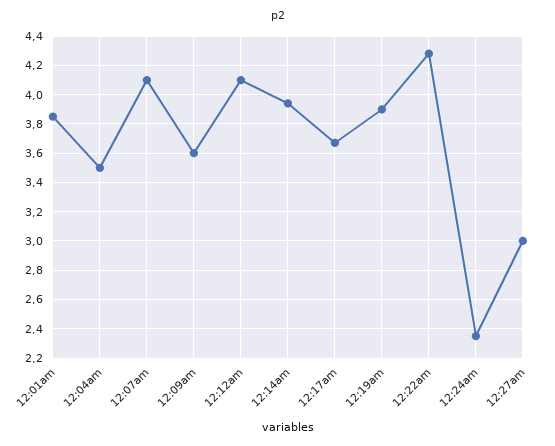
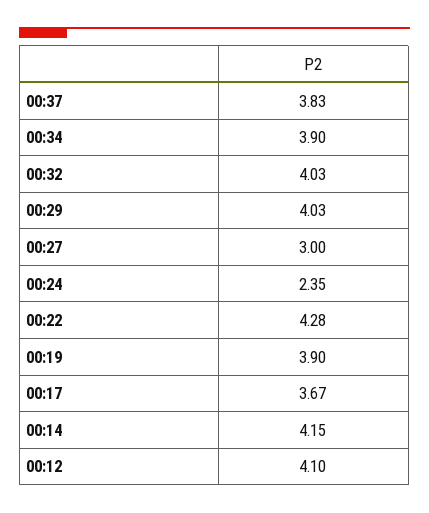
12:01am: 3.85 -> none
12:04am: 3.5 -> none
12:07am: 4.1 -> none
12:09am: 3.6 -> none
12:14am: 3.95 -> 4.15
00:37: none -> 3.83
00:34: none -> 3.9
00:32: none -> 4.03
00:29: none -> 4.03

